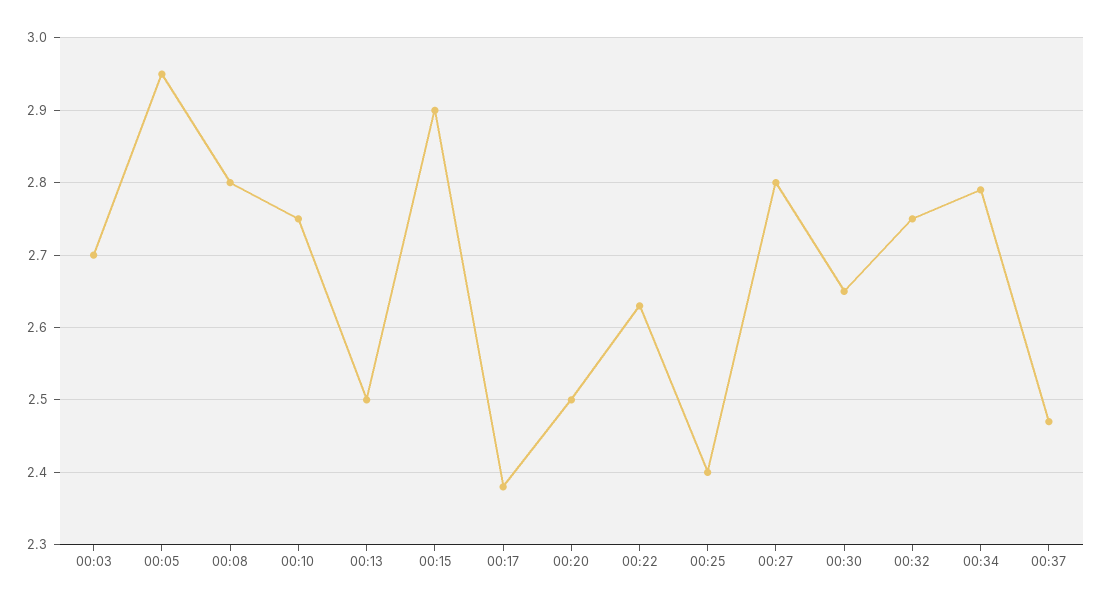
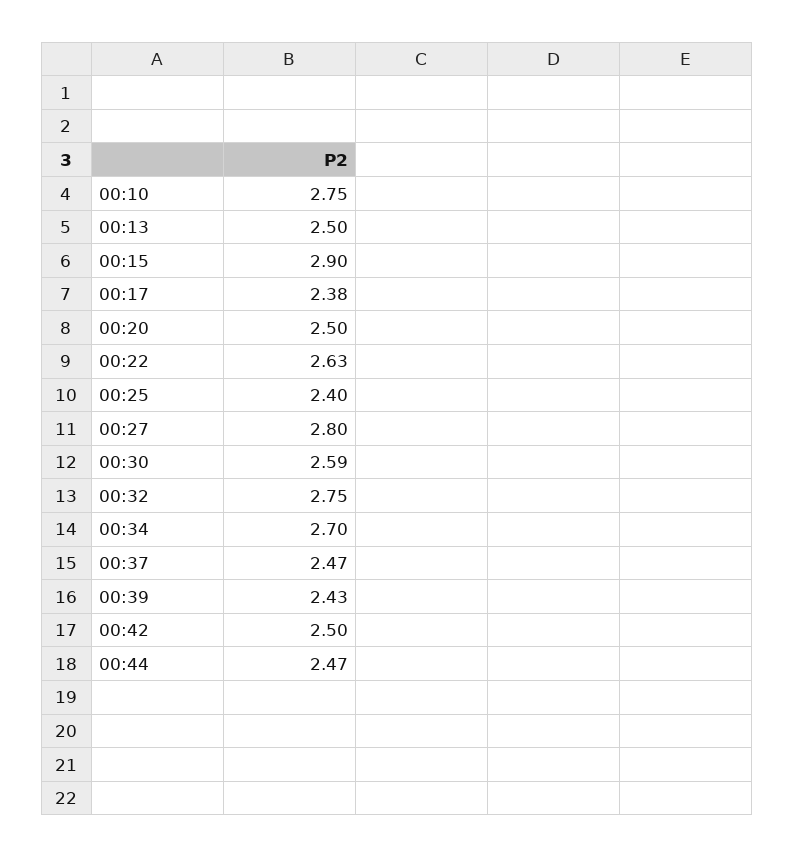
00:03: 2.7 -> none
00:05: 2.95 -> none
00:08: 2.8 -> none
00:30: 2.65 -> 2.59
00:34: 2.79 -> 2.7
00:39: none -> 2.43
00:42: none -> 2.5
00:44: none -> 2.47

